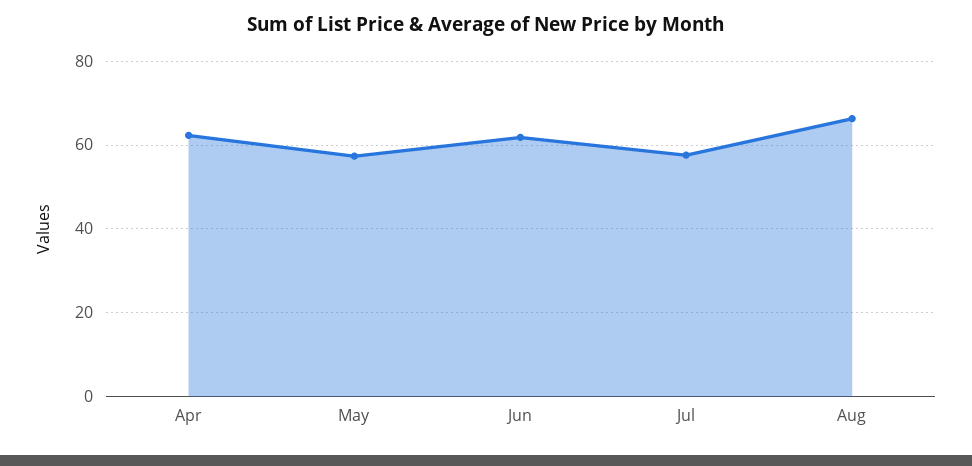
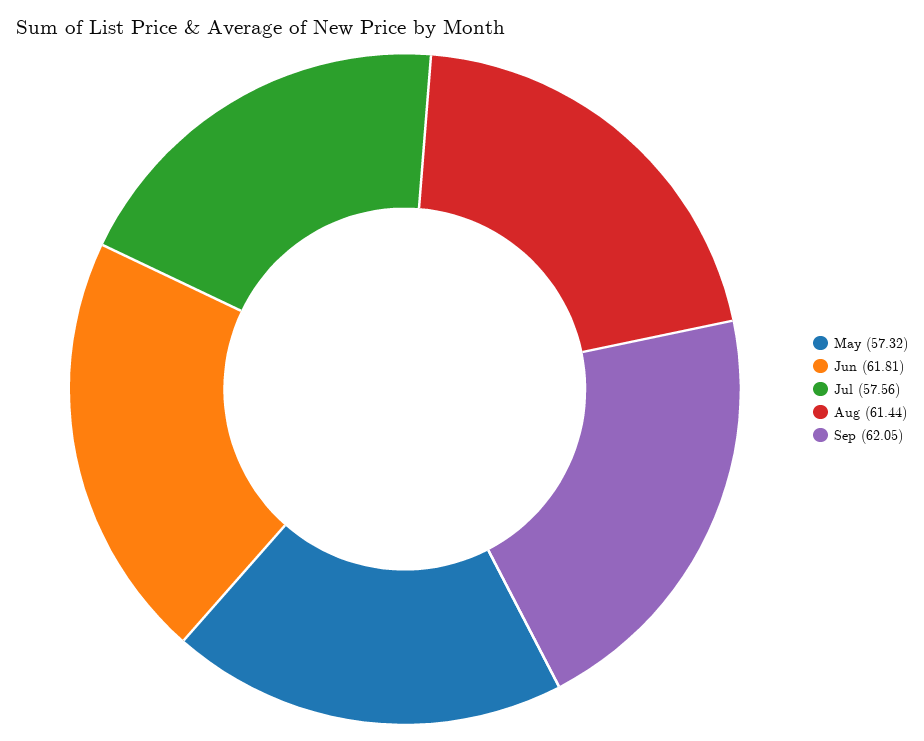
Apr: 62 -> none
Aug: 66 -> 61.44
Sep: none -> 62.05

